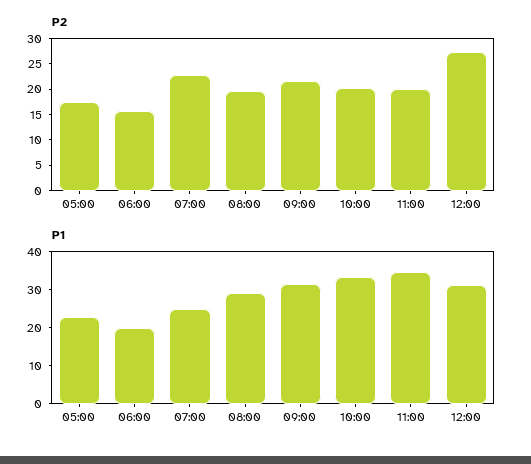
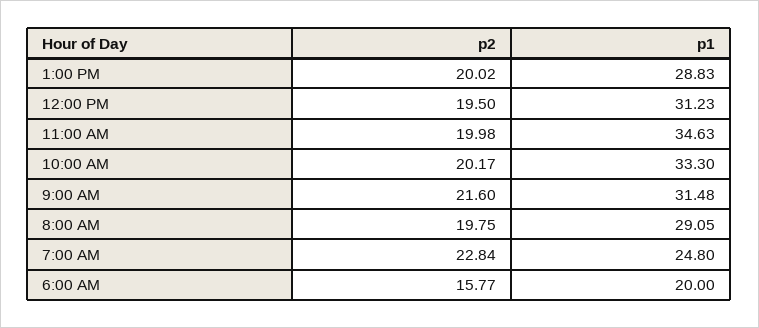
P2, 05:00: 17.5 -> none
P2, 12:00: 27.5 -> 19.5
P1, 05:00: 22.5 -> none
P2, 1:00 PM: none -> 20.02
P1, 1:00 PM: none -> 28.83

